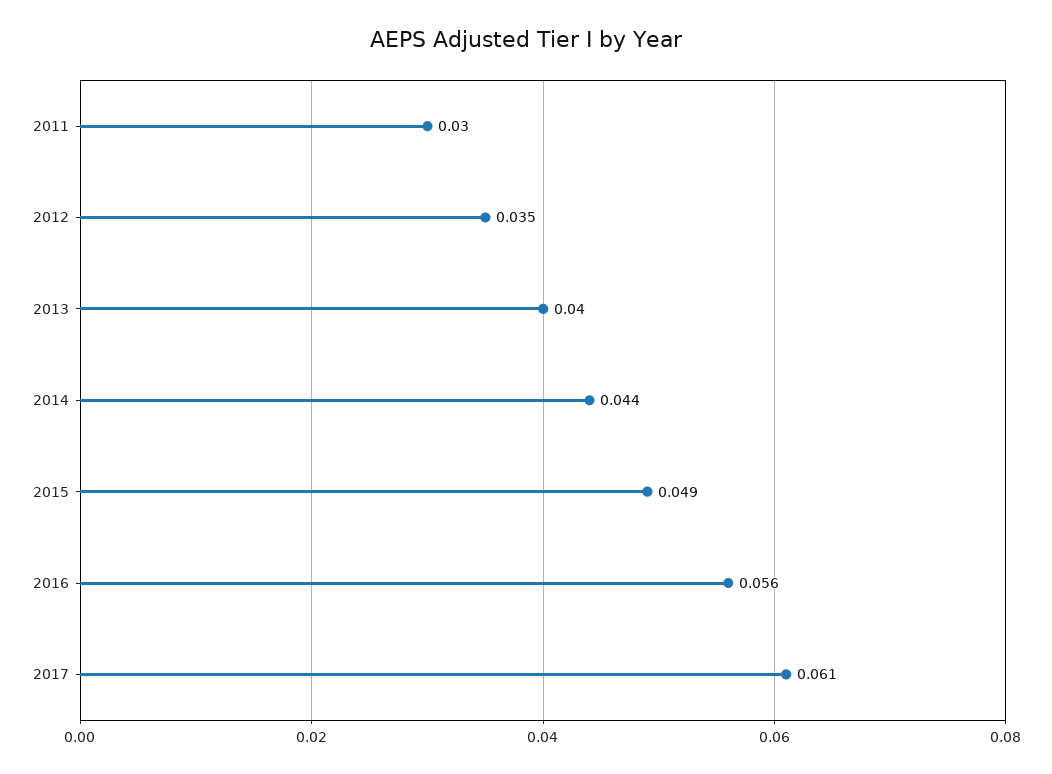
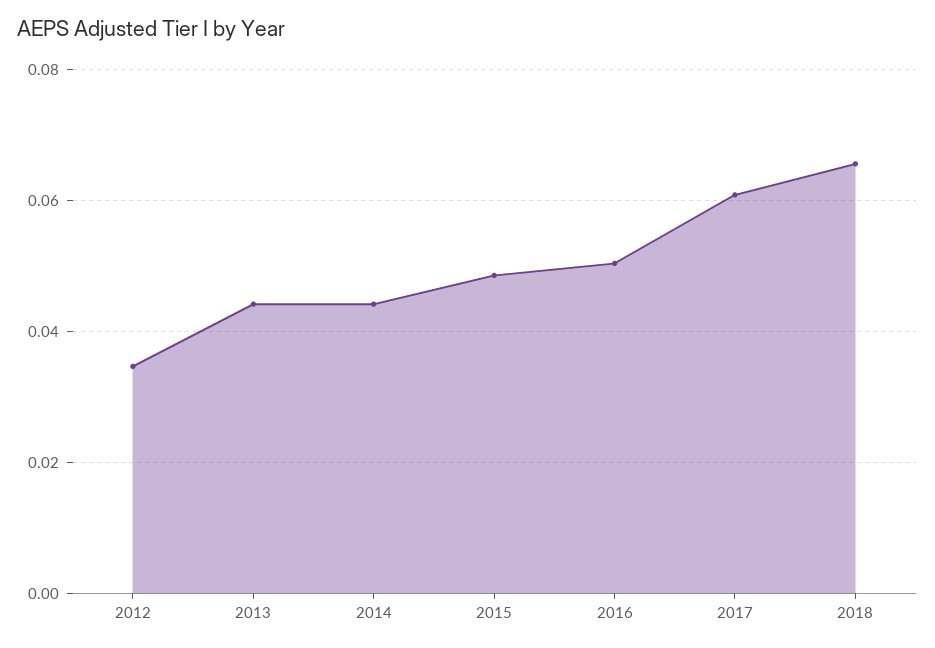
2011: 0.03 -> none
2013: 0.04 -> 0.044
2016: 0.056 -> 0.05
2018: none -> 0.066

